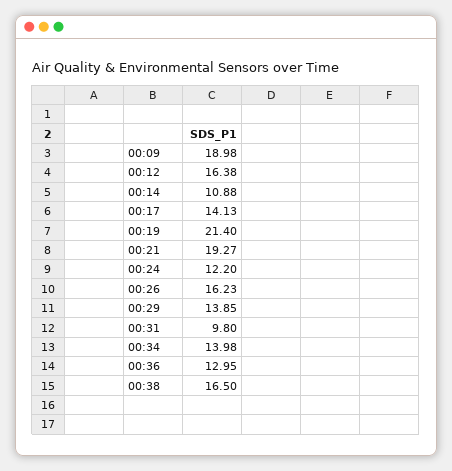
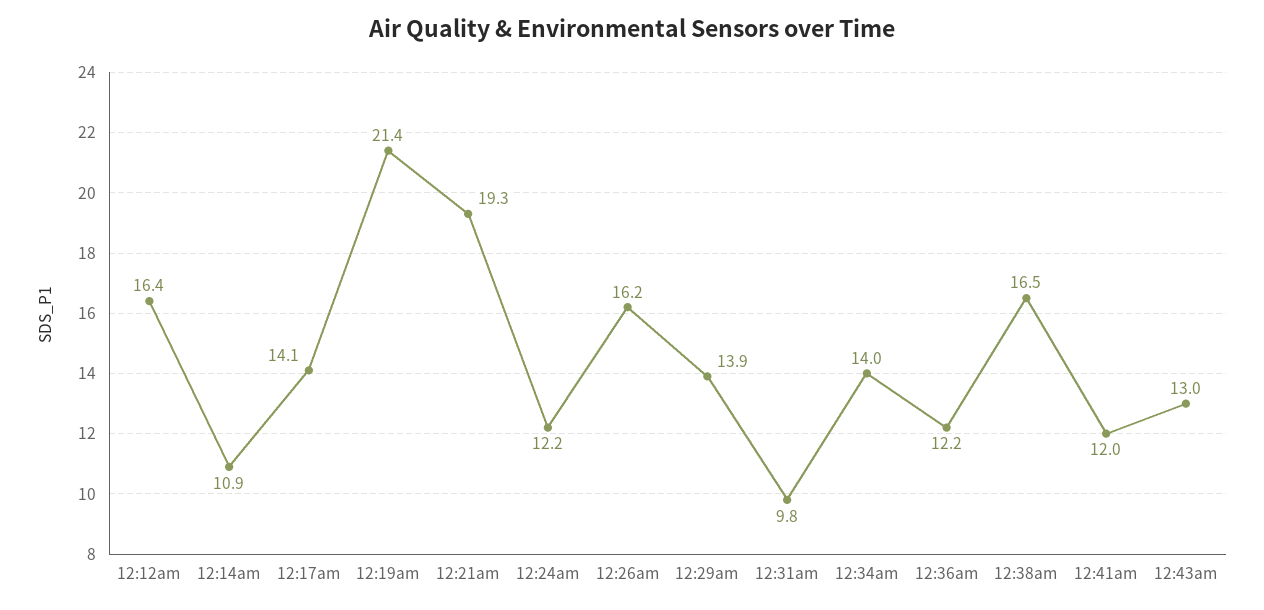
00:09: 18.98 -> none
00:36: 12.95 -> 12.2
12:41am: none -> 12
12:43am: none -> 13

